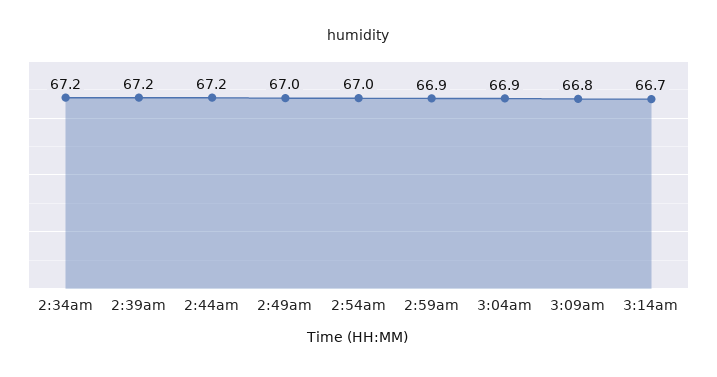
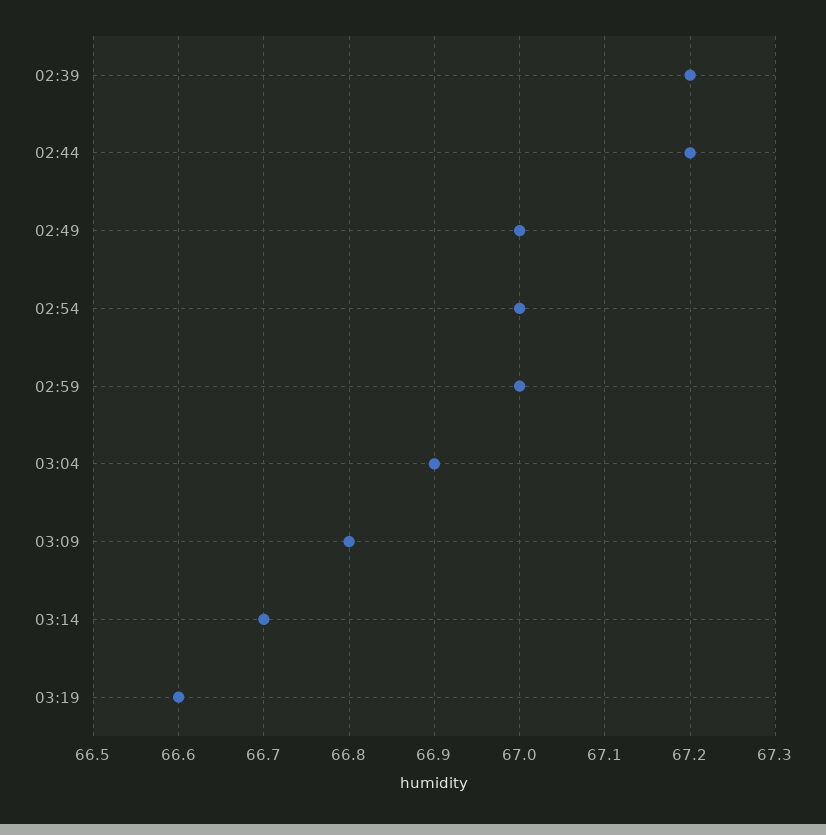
2:34am: 67.2 -> none
2:59am: 66.9 -> 67
03:19: none -> 66.6

